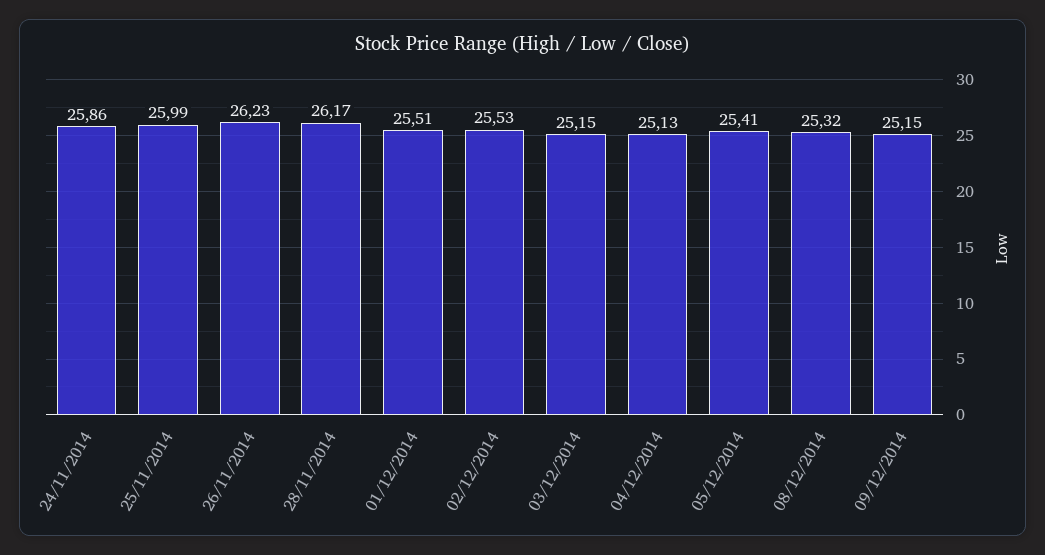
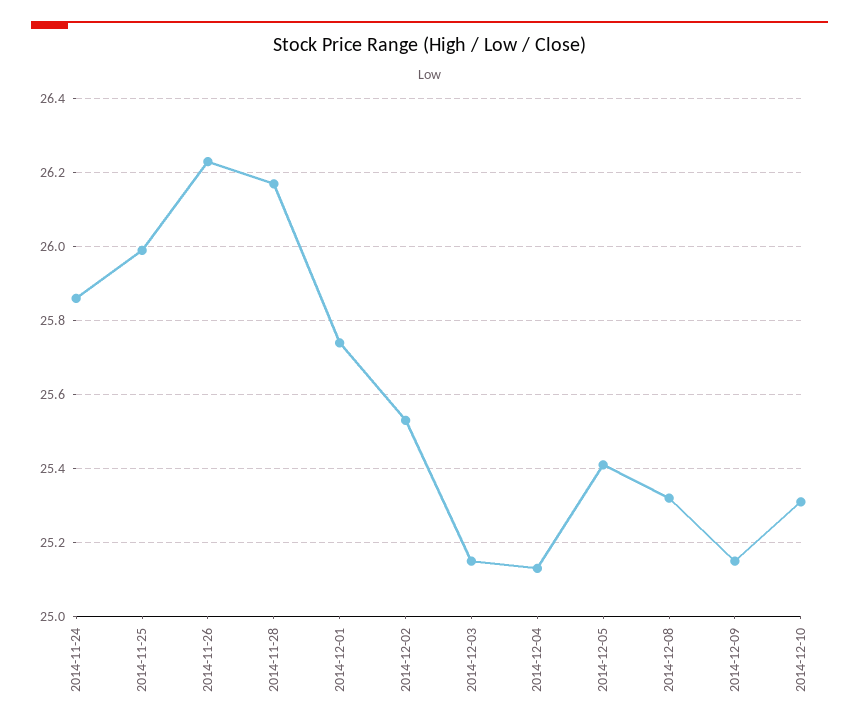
01/12/2014: 25.51 -> 25.75
2014-12-10: none -> 25.3

